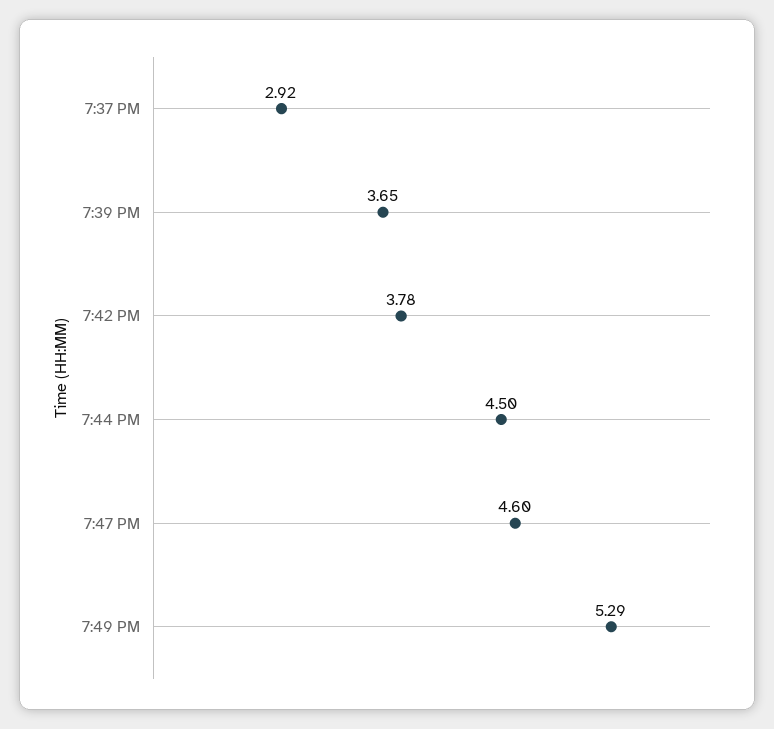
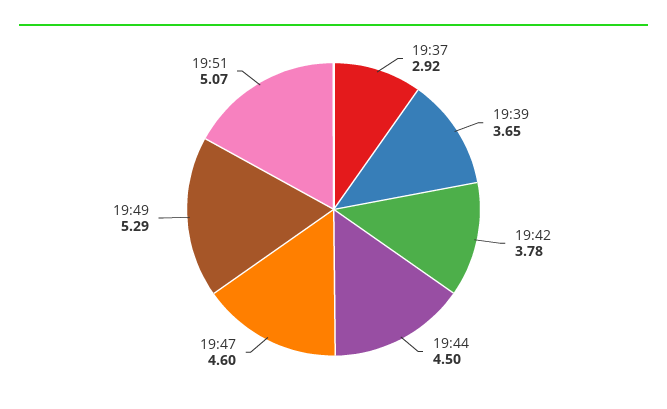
19:51: none -> 5.07

